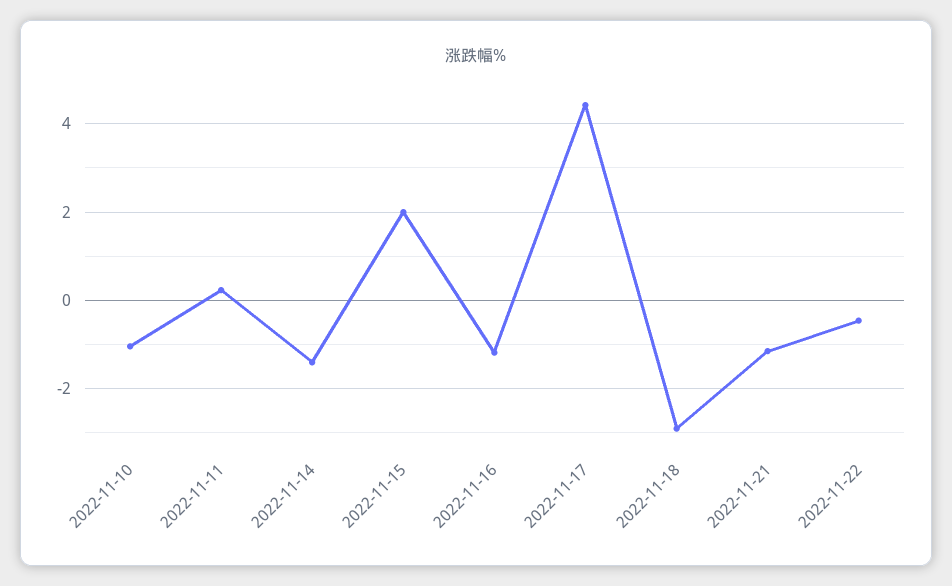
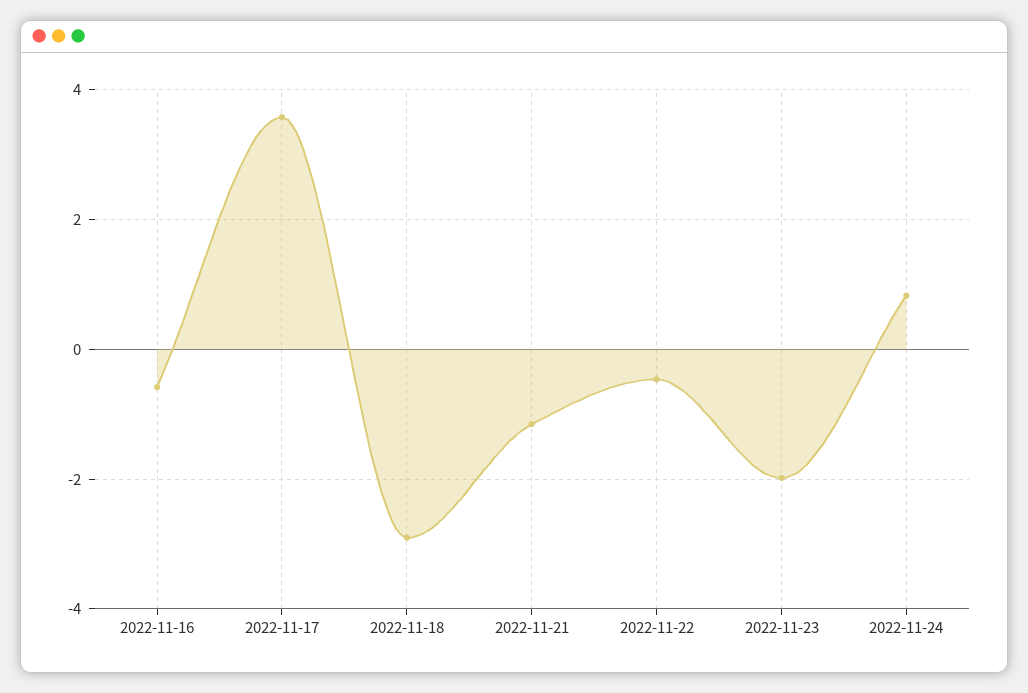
2022-11-10: -1 -> none
2022-11-11: 0.2 -> none
2022-11-14: -1.4 -> none
2022-11-15: 2 -> none
2022-11-16: -1.2 -> -0.6
2022-11-17: 4.4 -> 3.6
2022-11-23: none -> -2
2022-11-24: none -> 0.8

